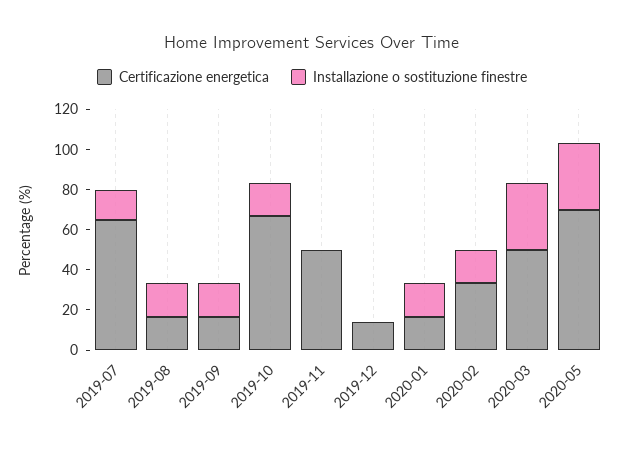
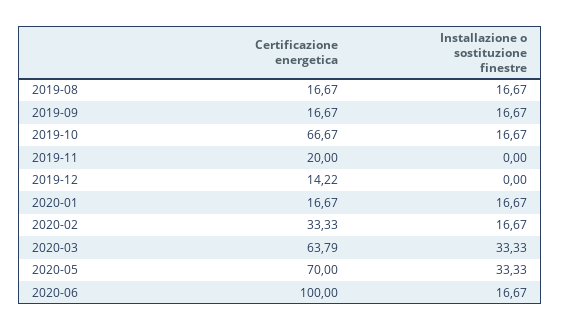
Certificazione energetica, 2019-07: 65 -> none
Installazione o sostituzione finestre, 2019-07: 15 -> none
Certificazione energetica, 2019-11: 50 -> 20
Certificazione energetica, 2020-03: 50 -> 63.79
Certificazione energetica, 2020-06: none -> 100
Installazione o sostituzione finestre, 2020-06: none -> 16.67

